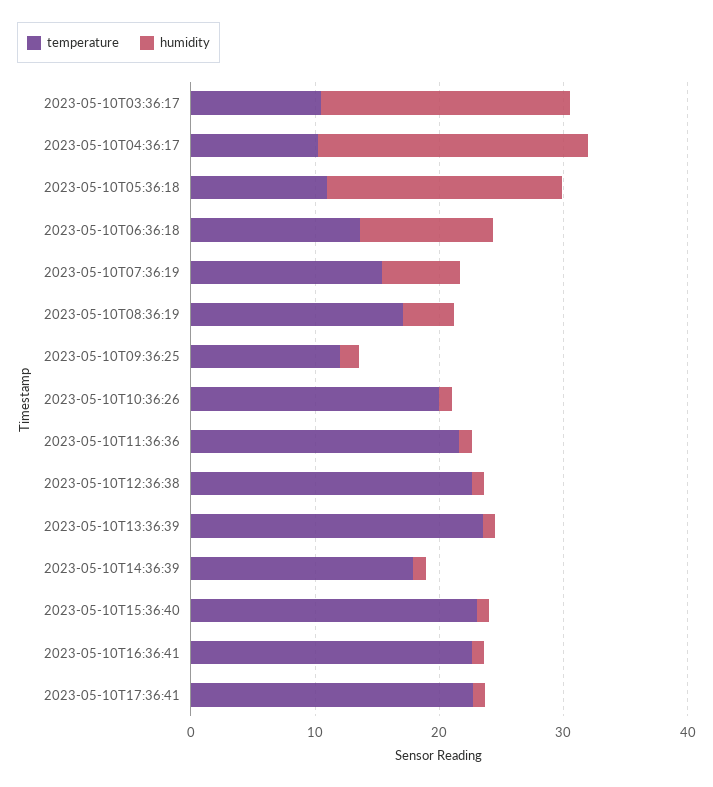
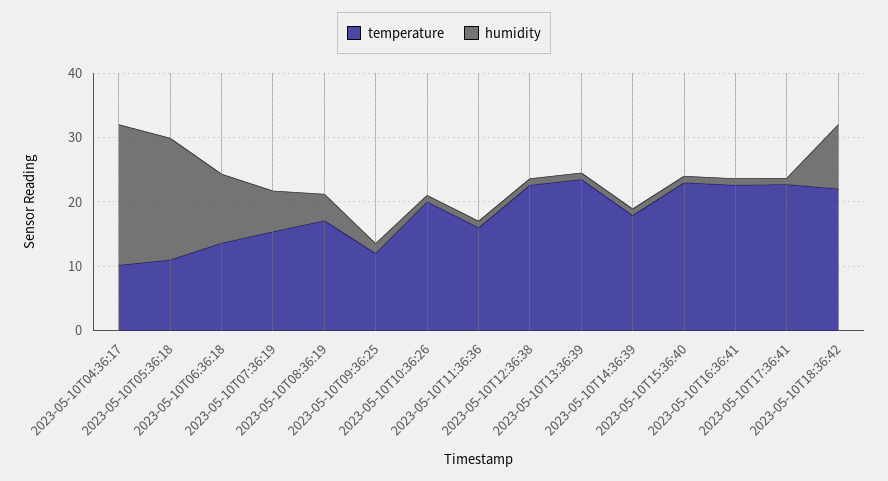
temperature, 2023-05-10T03:36:17: 10 -> none
humidity, 2023-05-10T03:36:17: 20 -> none
temperature, 2023-05-10T11:36:36: 22 -> 16
temperature, 2023-05-10T18:36:42: none -> 22
humidity, 2023-05-10T18:36:42: none -> 10

